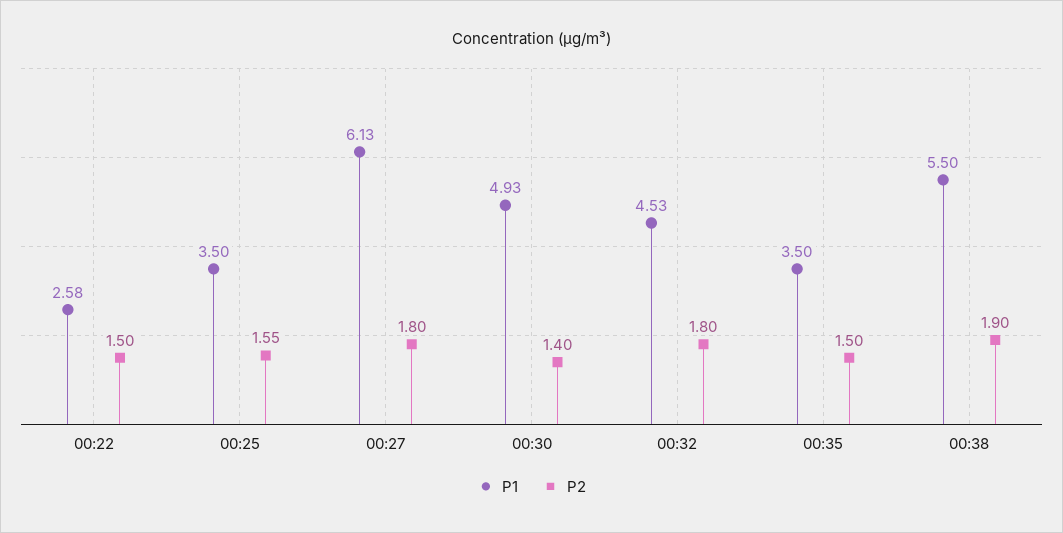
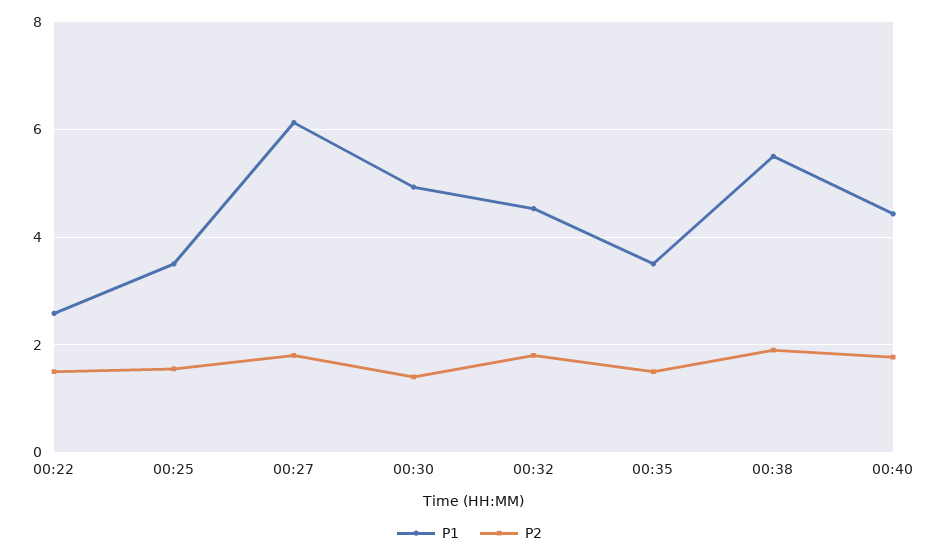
P1, 00:40: none -> 4.4
P2, 00:40: none -> 1.8

